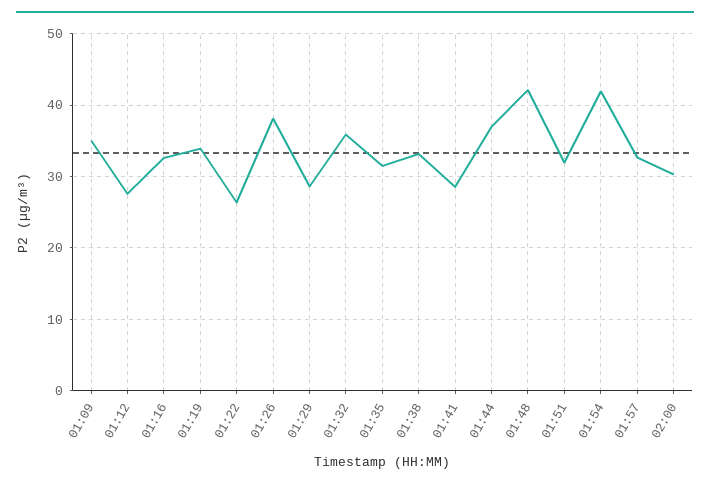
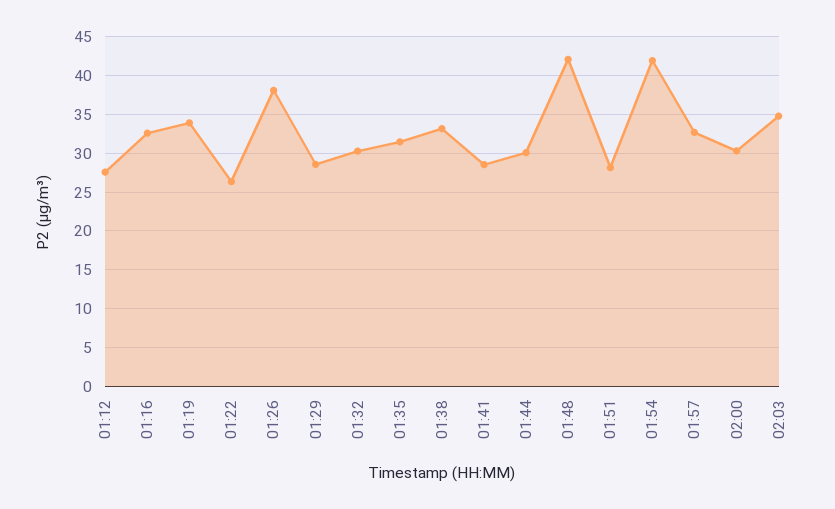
01:09: 35 -> none
01:32: 36 -> 30
01:44: 37 -> 30
01:51: 32 -> 28
02:03: none -> 35

